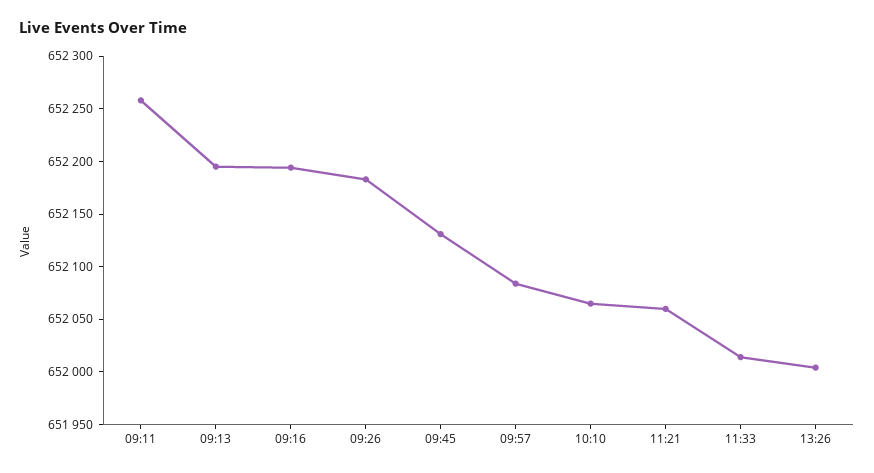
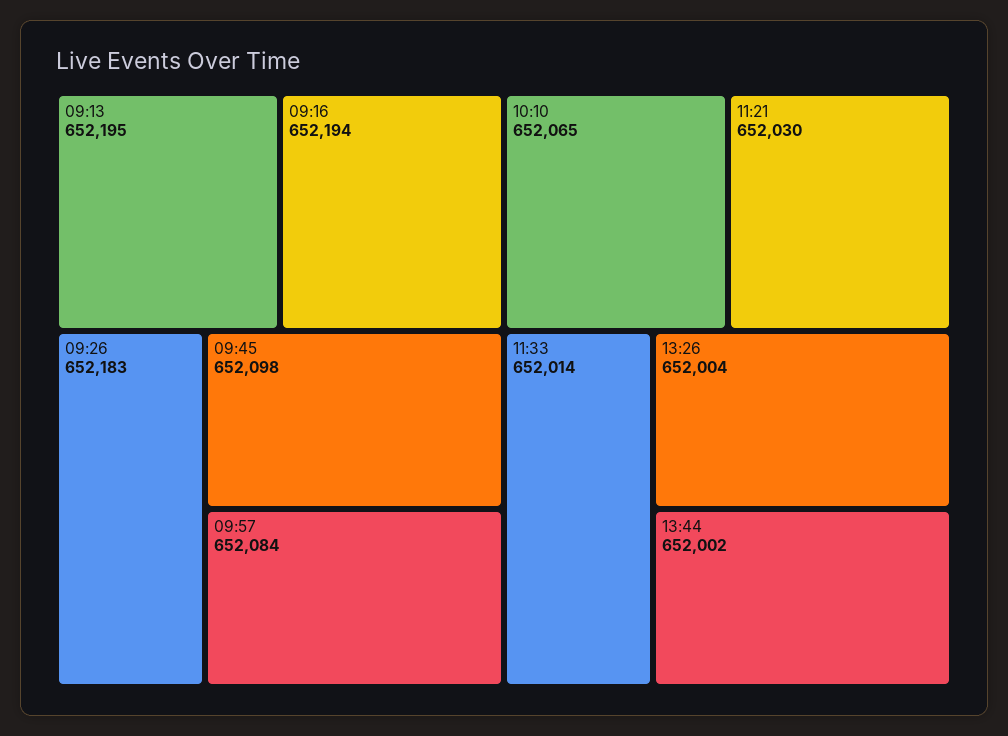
09:11: 652260 -> none
09:45: 652130 -> 652098
11:21: 652060 -> 652030
13:44: none -> 652002

